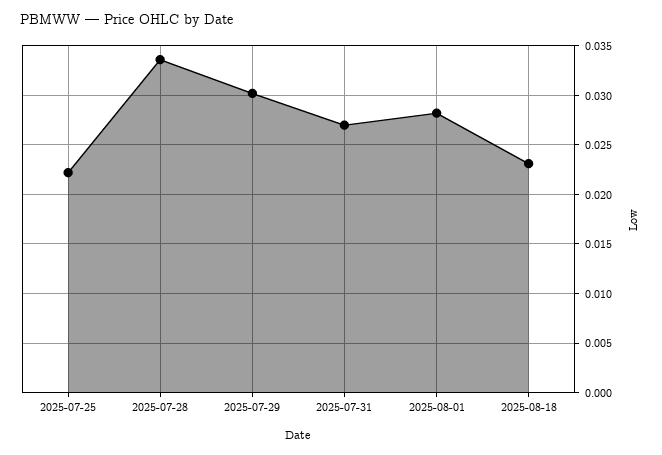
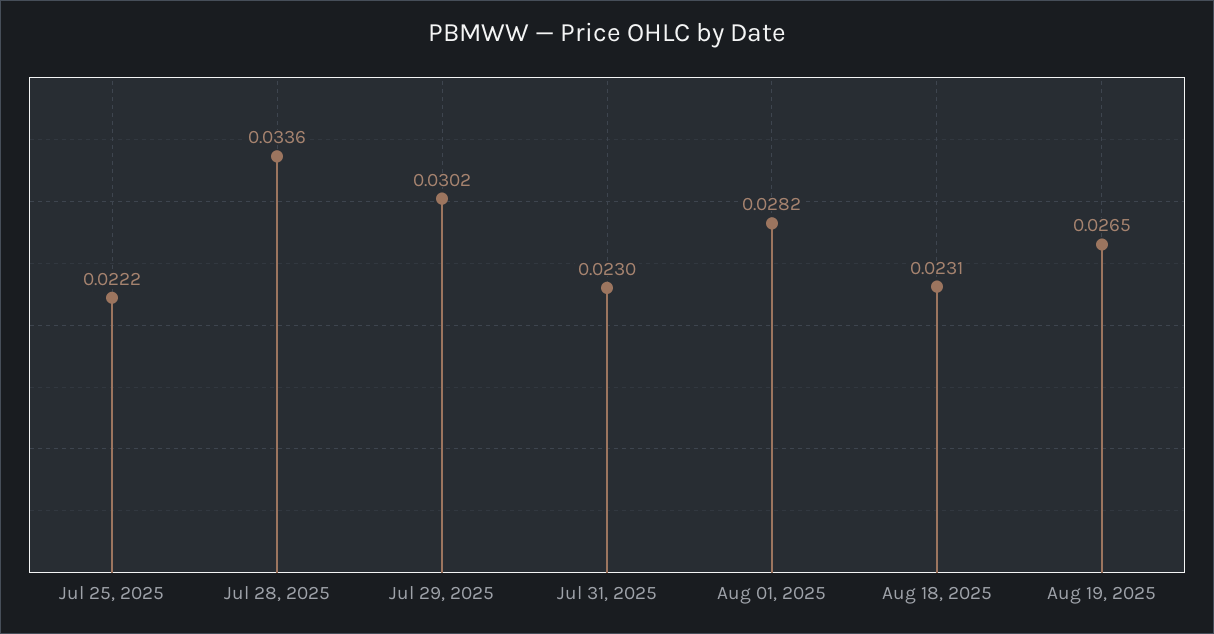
2025-07-31: 0.027 -> 0.023
Aug 19, 2025: none -> 0.0265

